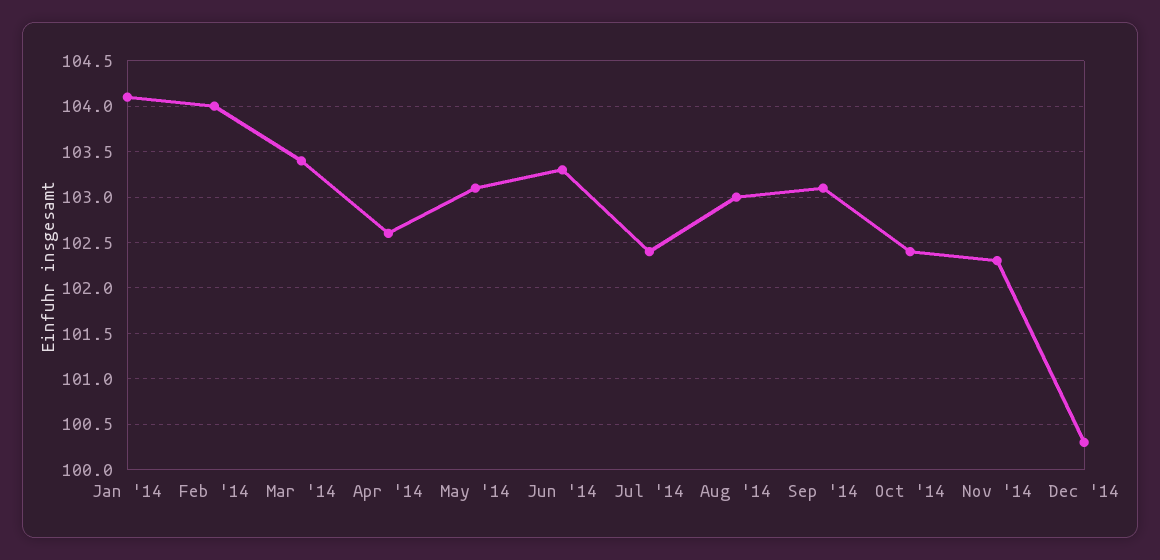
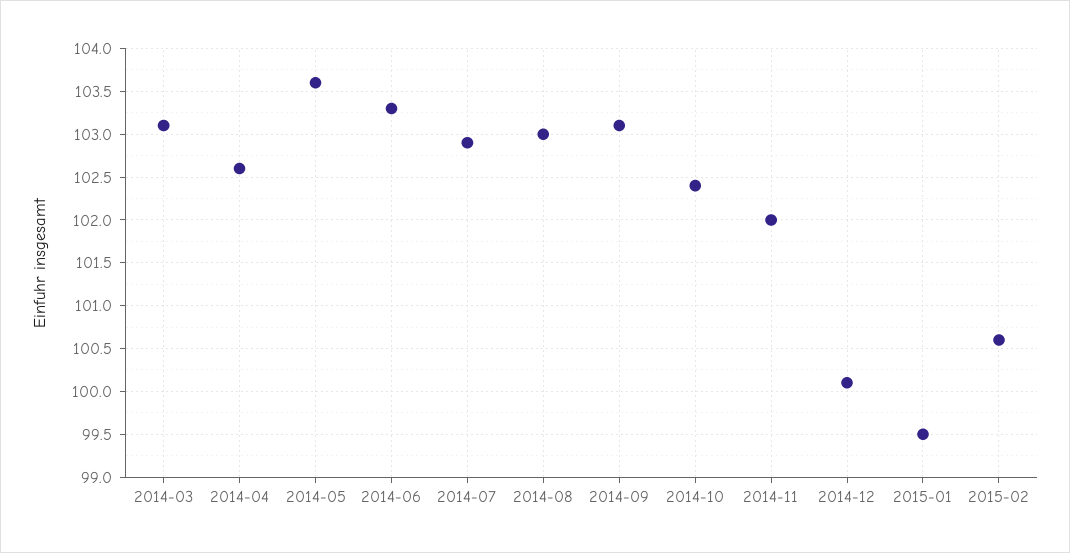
Jan '14: 104.1 -> none
Feb '14: 104 -> none
Mar '14: 103.4 -> 103.1
May '14: 103.1 -> 103.6
Jul '14: 102.4 -> 102.9
Nov '14: 102.3 -> 102
Dec '14: 100.3 -> 100.1
2015-01: none -> 99.5
2015-02: none -> 100.6

